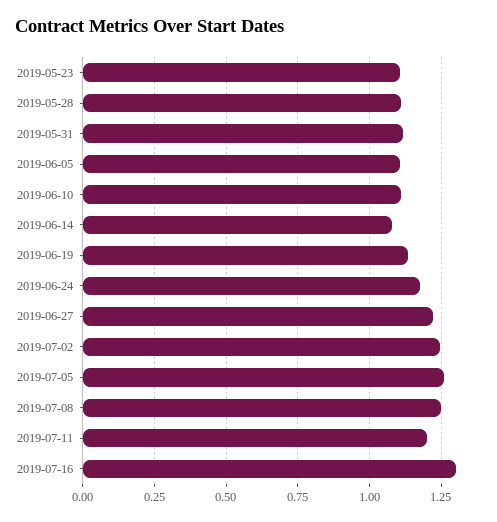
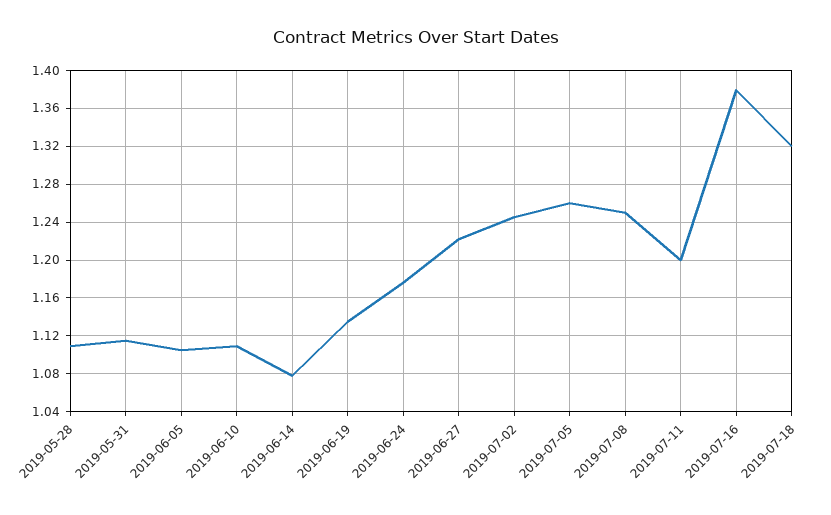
2019-05-23: 1.1 -> none
2019-07-16: 1.3 -> 1.38
2019-07-18: none -> 1.32

